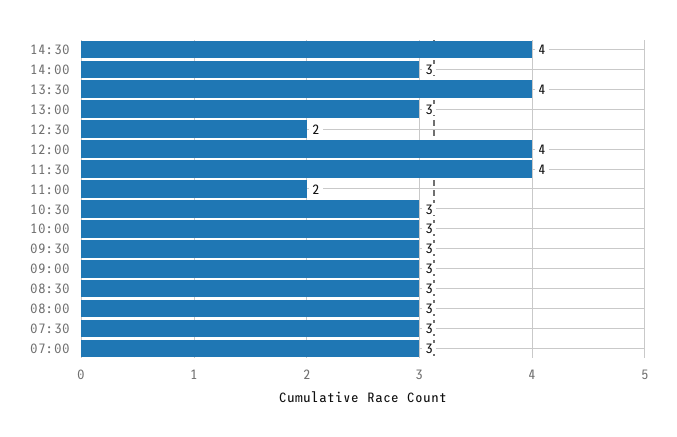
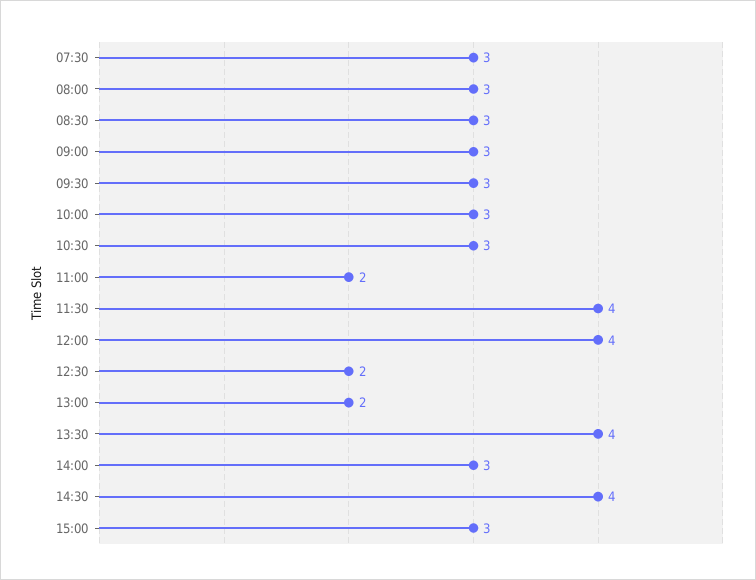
13:00: 3 -> 2
07:00: 3 -> none
15:00: none -> 3

